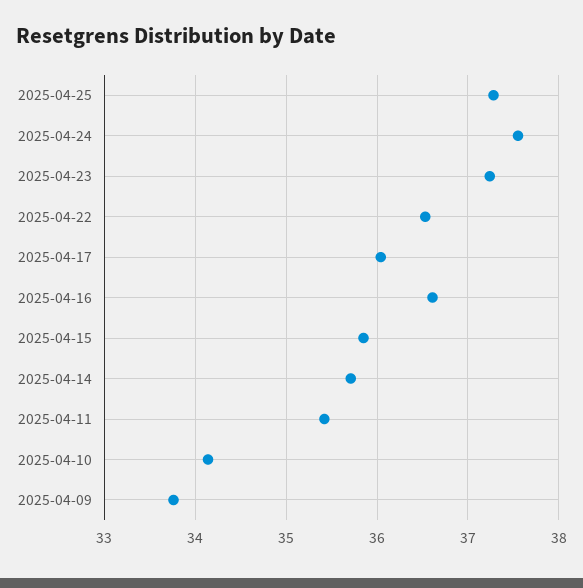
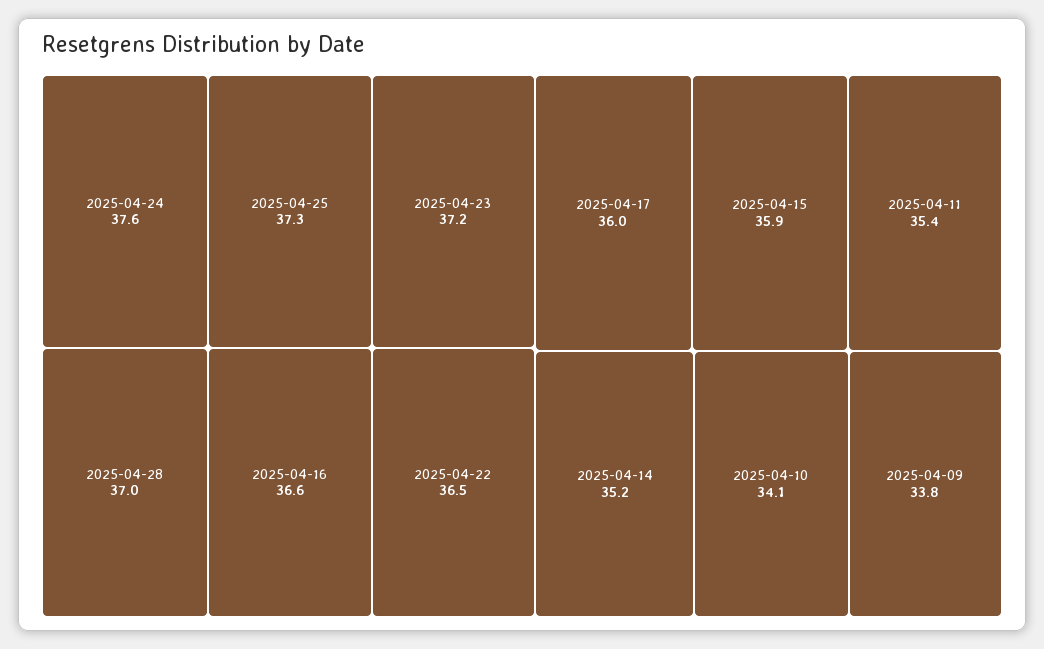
2025-04-14: 35.7 -> 35.2
2025-04-28: none -> 37

